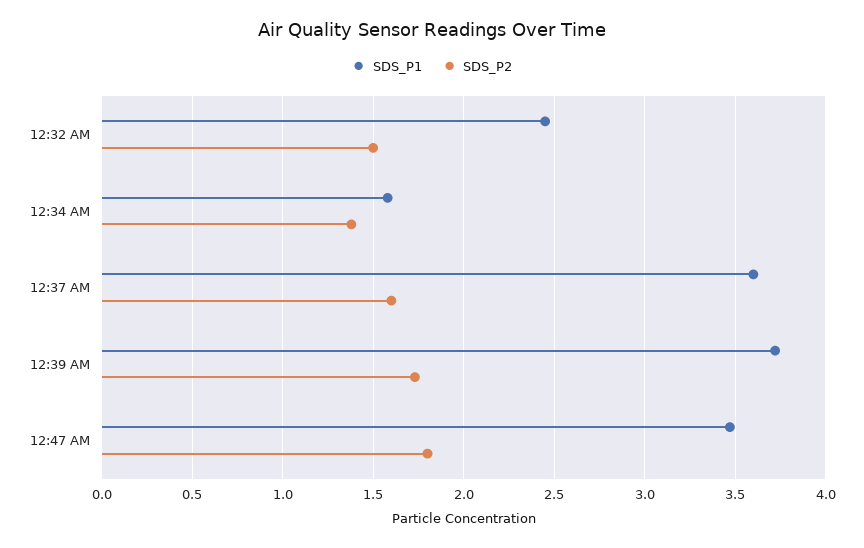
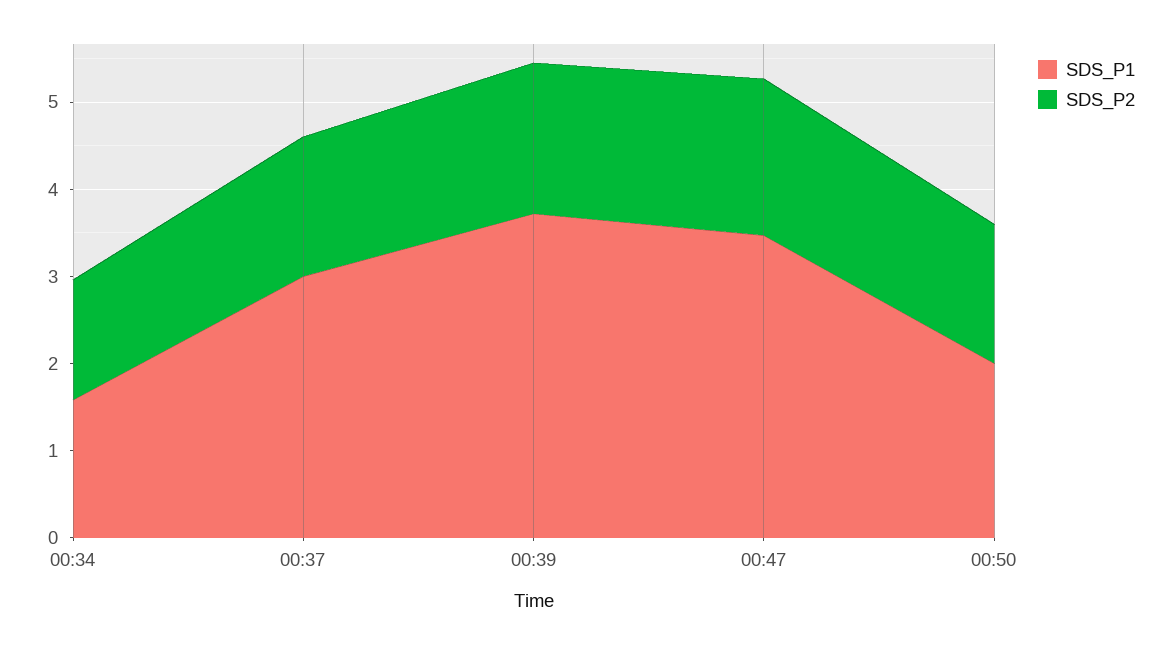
SDS_P1, 12:32 AM: 2.45 -> none
SDS_P2, 12:32 AM: 1.5 -> none
SDS_P1, 12:37 AM: 3.6 -> 3
SDS_P1, 00:50: none -> 2
SDS_P2, 00:50: none -> 1.6

